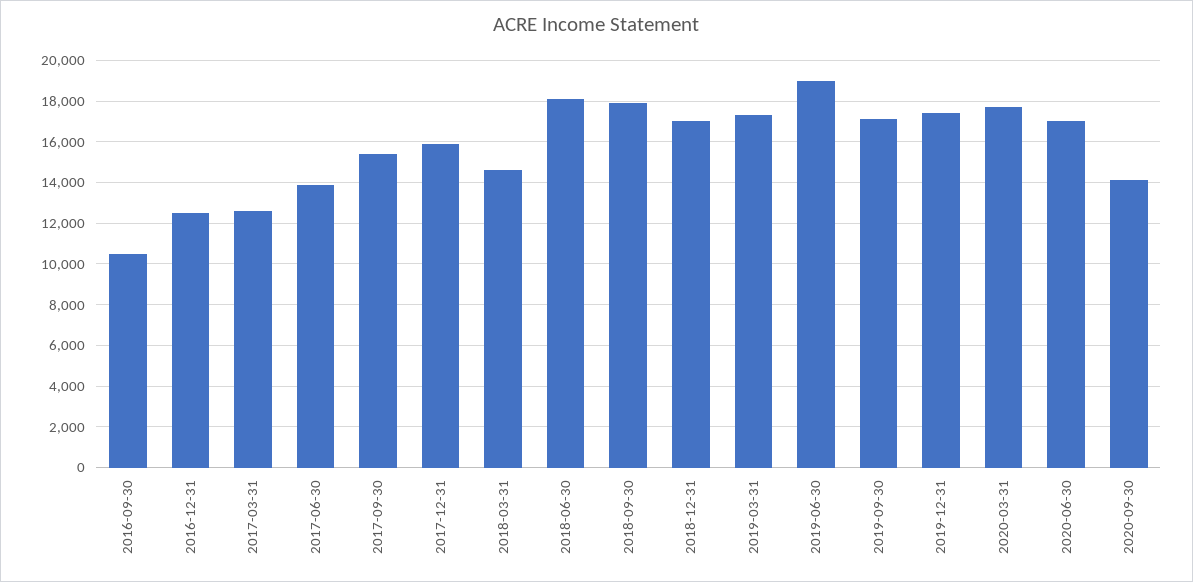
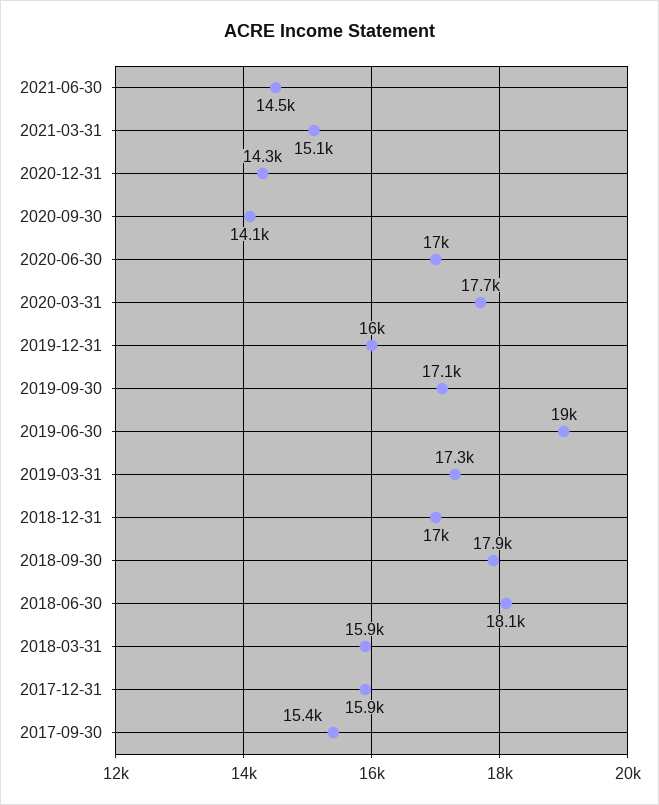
2016-09-30: 10500 -> none
2016-12-31: 12500 -> none
2017-03-31: 12500 -> none
2017-06-30: 14000 -> none
2018-03-31: 14500 -> 15900
2019-12-31: 17500 -> 16000
2021-06-30: none -> 14500
2021-03-31: none -> 15100
2020-12-31: none -> 14300

